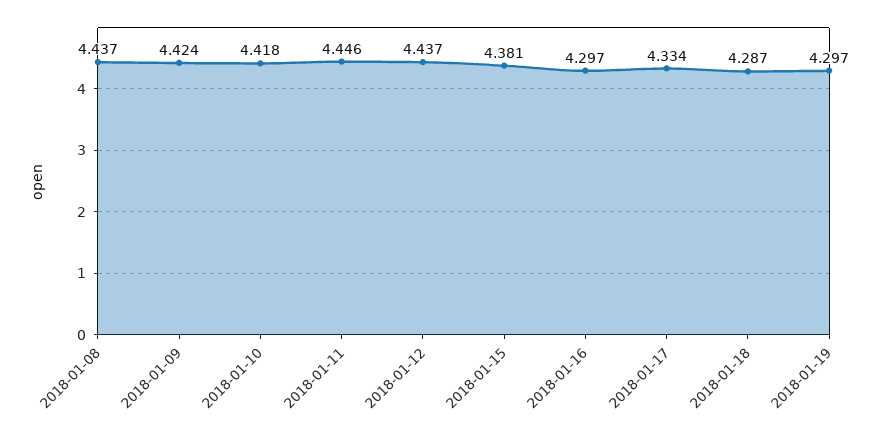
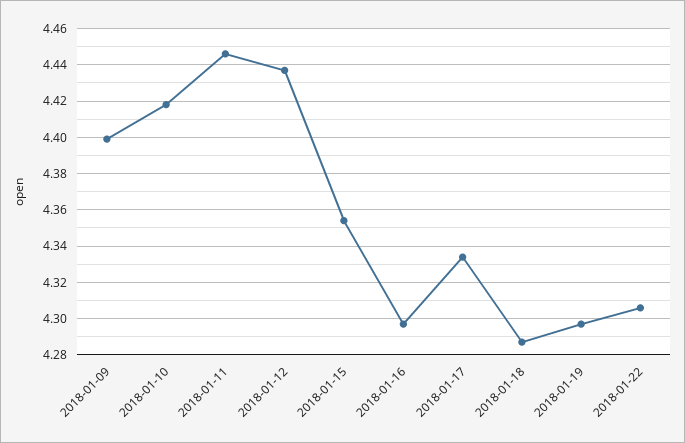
2018-01-08: 4.437 -> none
2018-01-09: 4.424 -> 4.4
2018-01-15: 4.381 -> 4.355
2018-01-22: none -> 4.305

